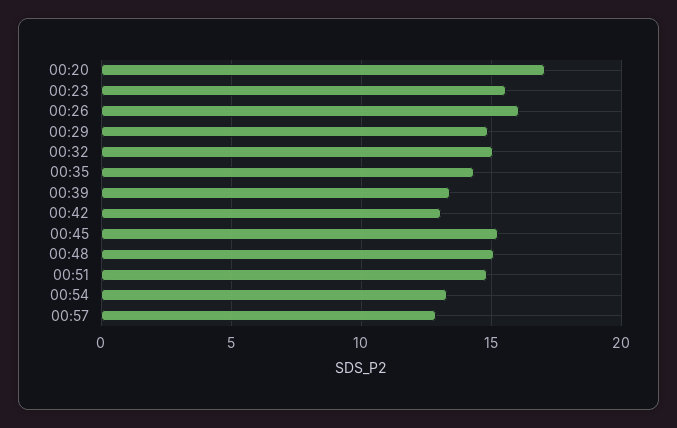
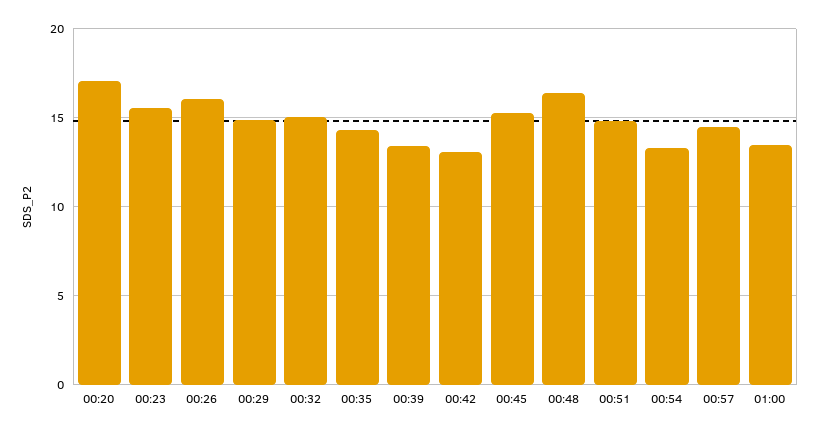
00:48: 15 -> 16.5
00:57: 13 -> 14.5
01:00: none -> 13.5

